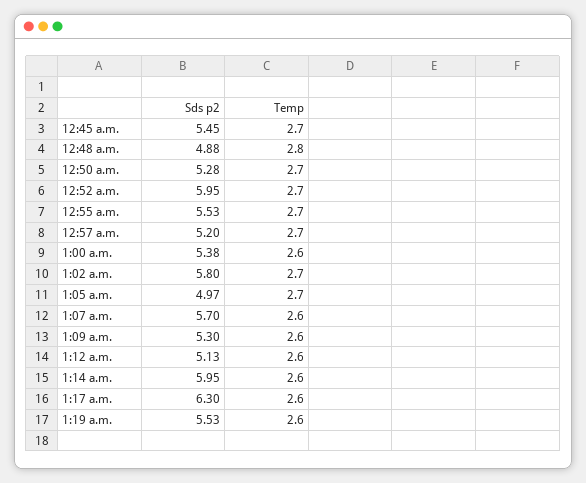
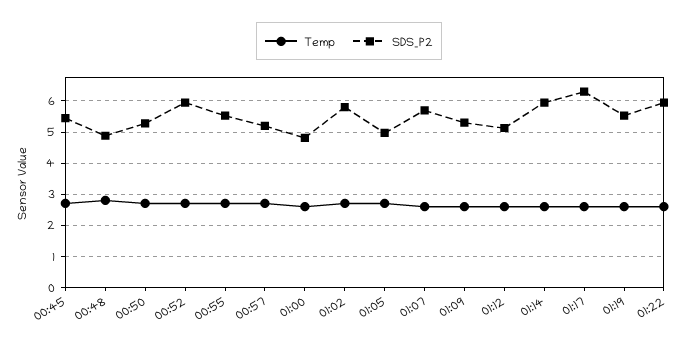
Sds p2, 1:00 a.m.: 5.38 -> 4.8
Temp, 01:22: none -> 2.6
Sds p2, 01:22: none -> 6

